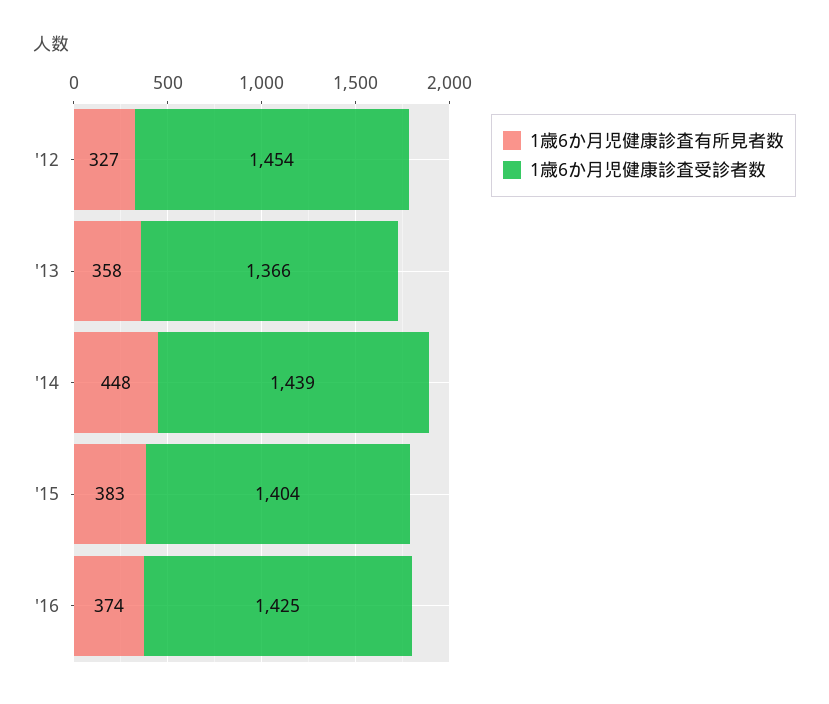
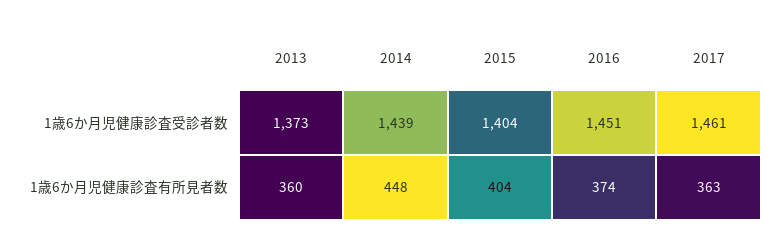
1歳6か月児健康診査有所見者数, '12: 327 -> none
1歳6か月児健康診査受診者数, '12: 1454 -> none
1歳6か月児健康診査有所見者数, '13: 358 -> 360
1歳6か月児健康診査受診者数, '13: 1366 -> 1373
1歳6か月児健康診査有所見者数, '15: 383 -> 404
1歳6か月児健康診査受診者数, '16: 1425 -> 1451
1歳6か月児健康診査受診者数, 2017: none -> 1461
1歳6か月児健康診査有所見者数, 2017: none -> 363

